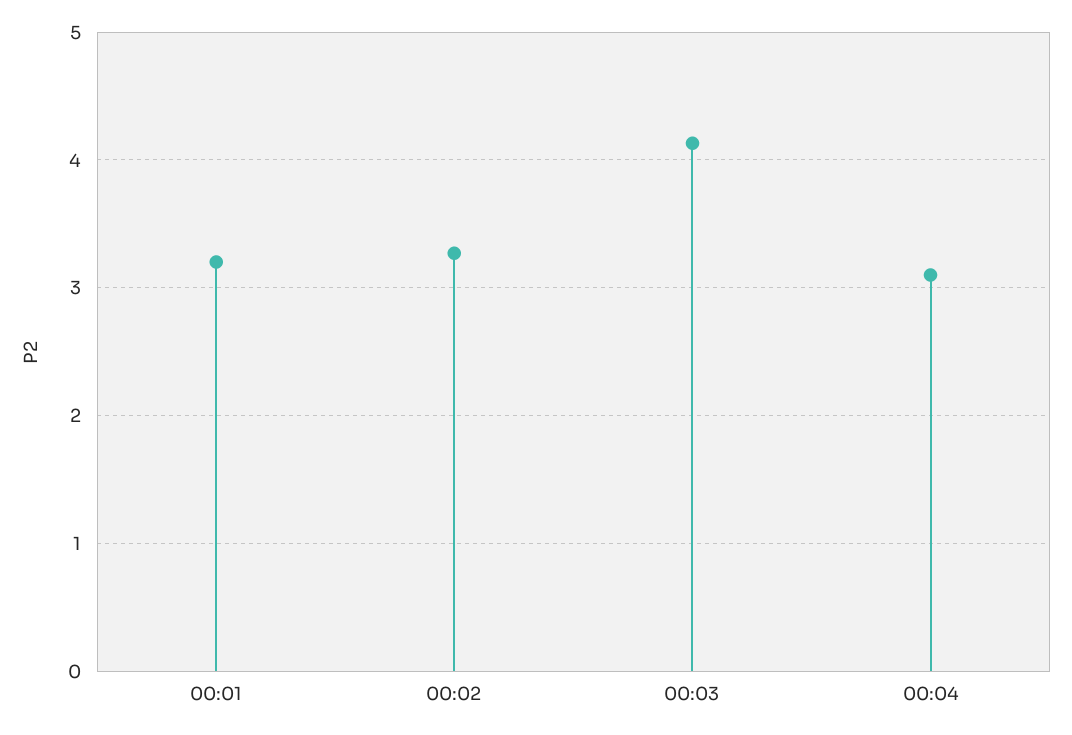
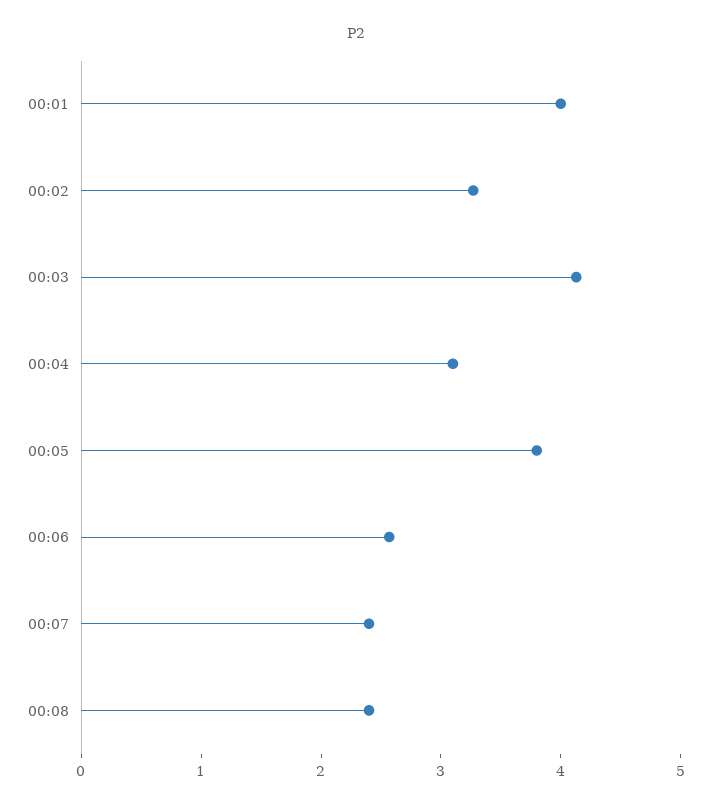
00:01: 3.2 -> 4
00:05: none -> 3.8
00:06: none -> 2.6
00:07: none -> 2.4
00:08: none -> 2.4

